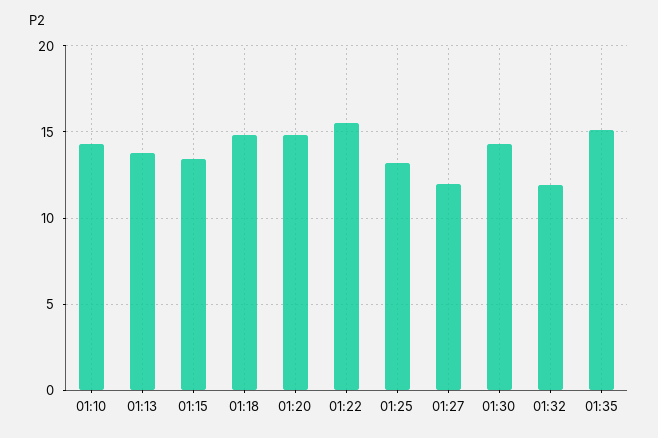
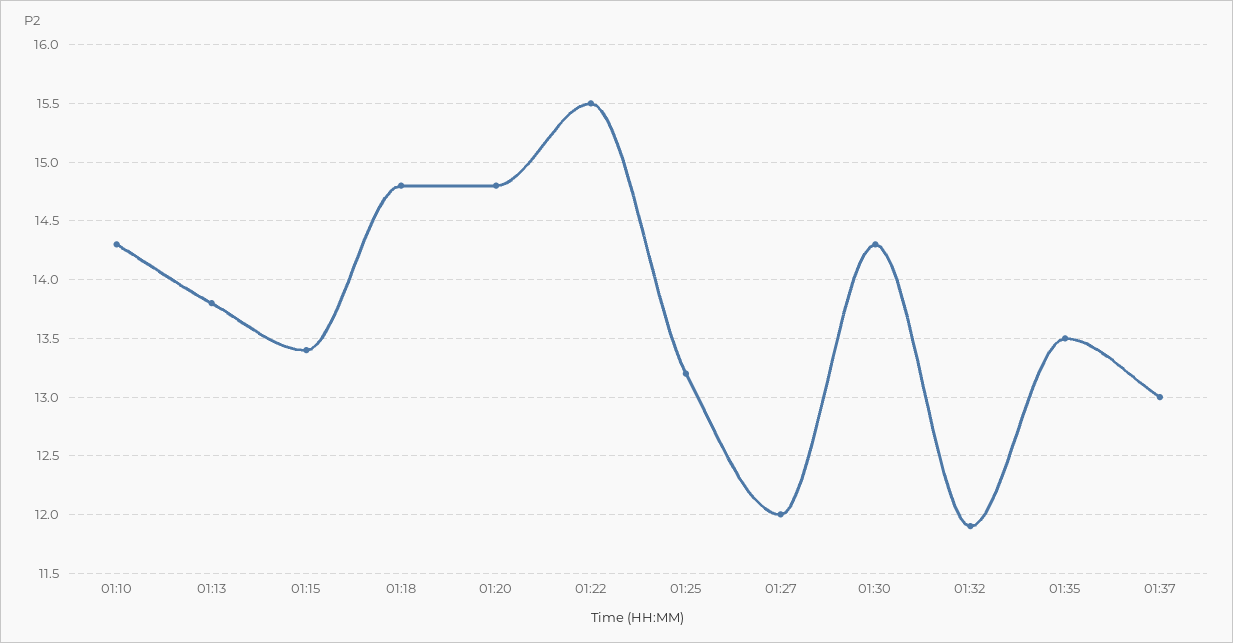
01:35: 15 -> 13.5
01:37: none -> 13

